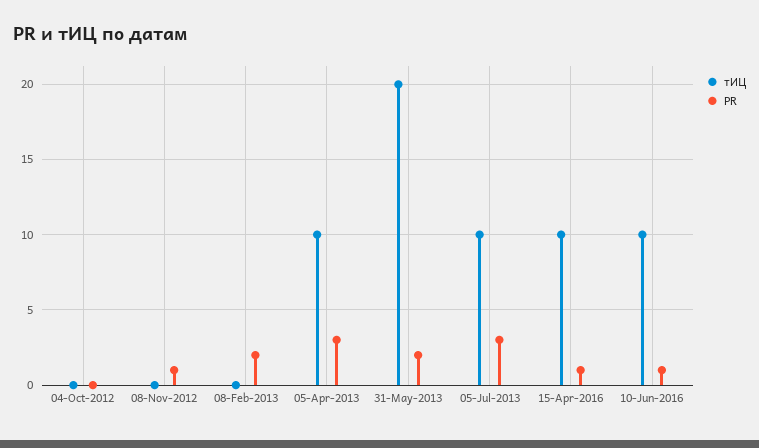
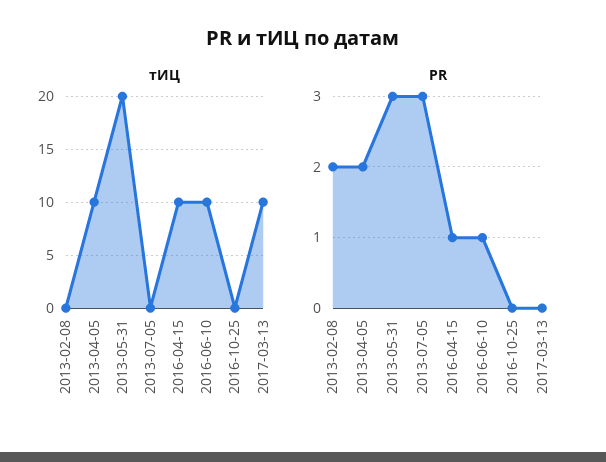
тИЦ, 04-Oct-2012: 0 -> none
PR, 04-Oct-2012: 0 -> none
тИЦ, 08-Nov-2012: 0 -> none
PR, 08-Nov-2012: 1 -> none
PR, 05-Apr-2013: 3 -> 2
PR, 31-May-2013: 2 -> 3
тИЦ, 05-Jul-2013: 10 -> 0
тИЦ, 2016-10-25: none -> 0
тИЦ, 2017-03-13: none -> 10
PR, 2016-10-25: none -> 0
PR, 2017-03-13: none -> 0

